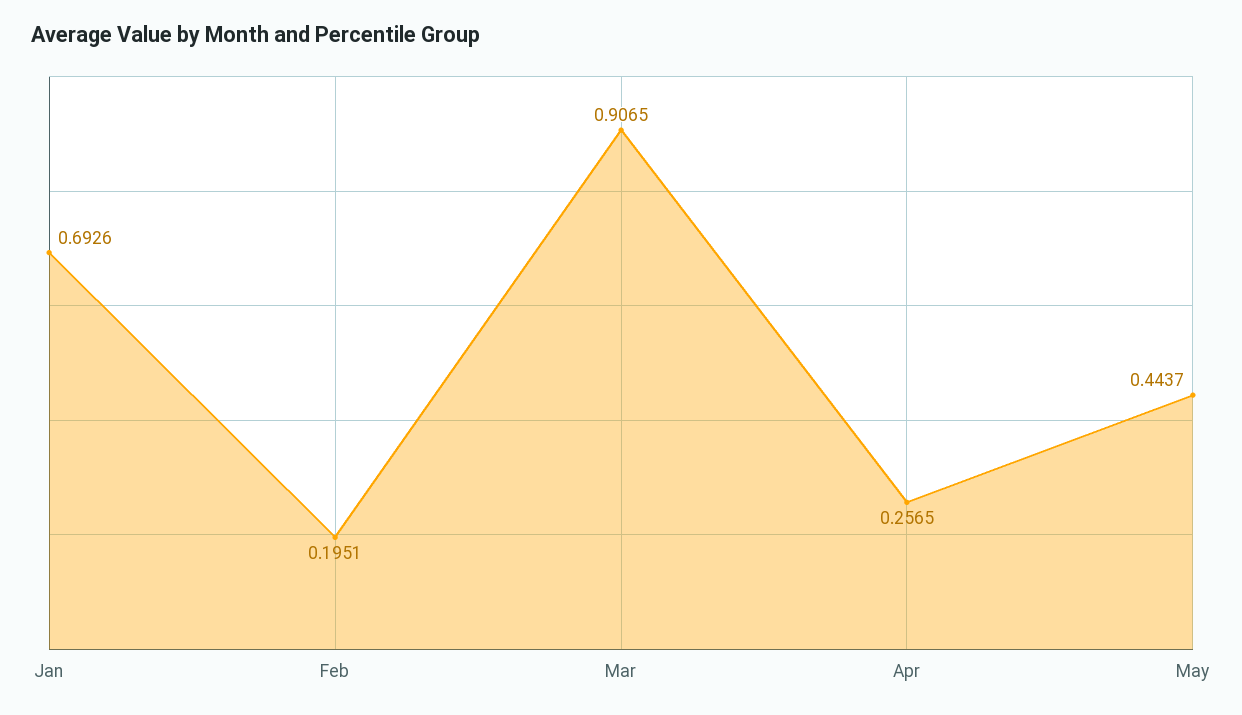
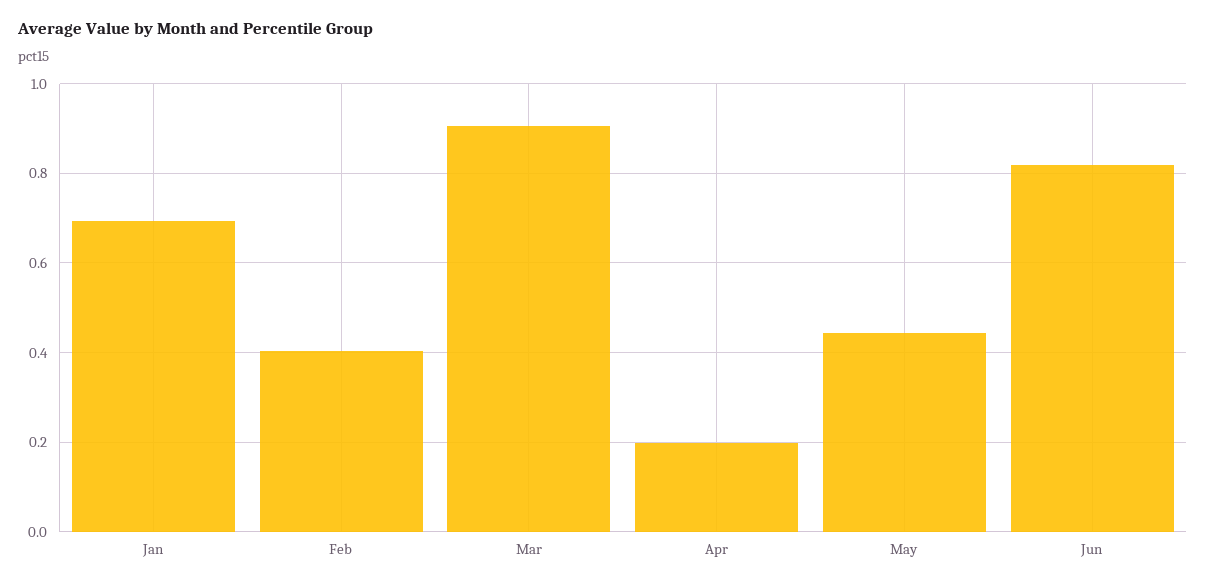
Feb: 0.1951 -> 0.4
Apr: 0.2565 -> 0.2
Jun: none -> 0.82

